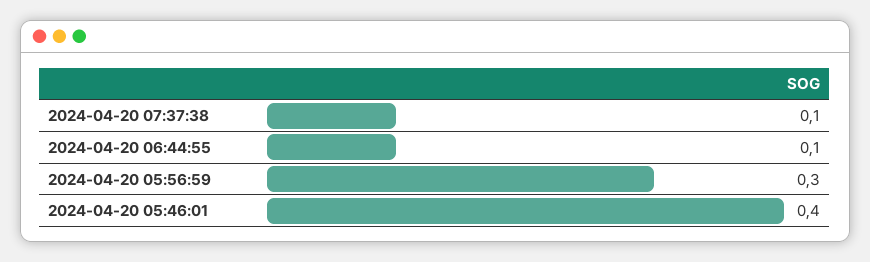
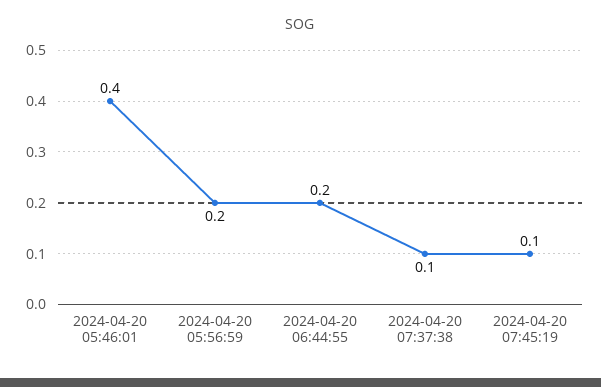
2024-04-20 06:44:55: 0.1 -> 0.2
2024-04-20 05:56:59: 0.3 -> 0.2
2024-04-20 07:45:19: none -> 0.1

